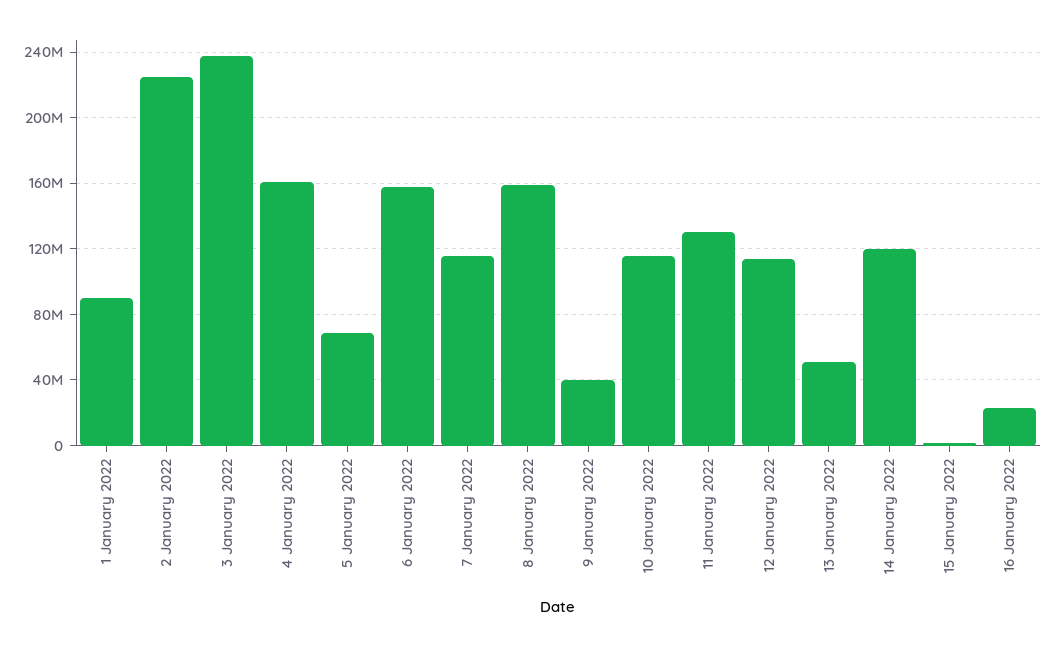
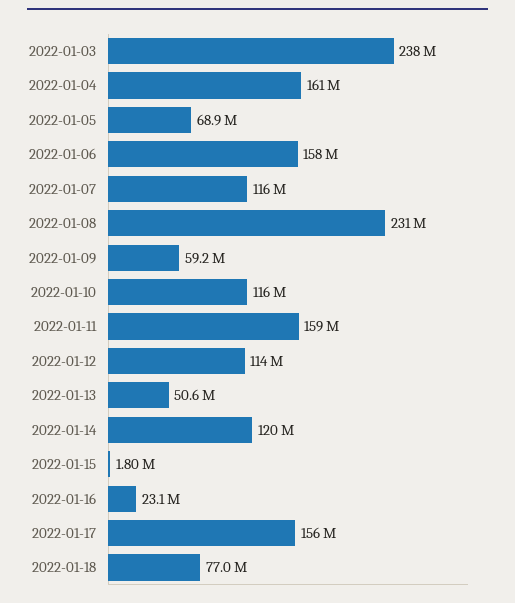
1 January 2022: 90000000 -> none
2 January 2022: 225000000 -> none
8 January 2022: 160000000 -> 231000000
9 January 2022: 40000000 -> 59200000
11 January 2022: 130000000 -> 159000000
2022-01-17: none -> 156000000
2022-01-18: none -> 77000000

